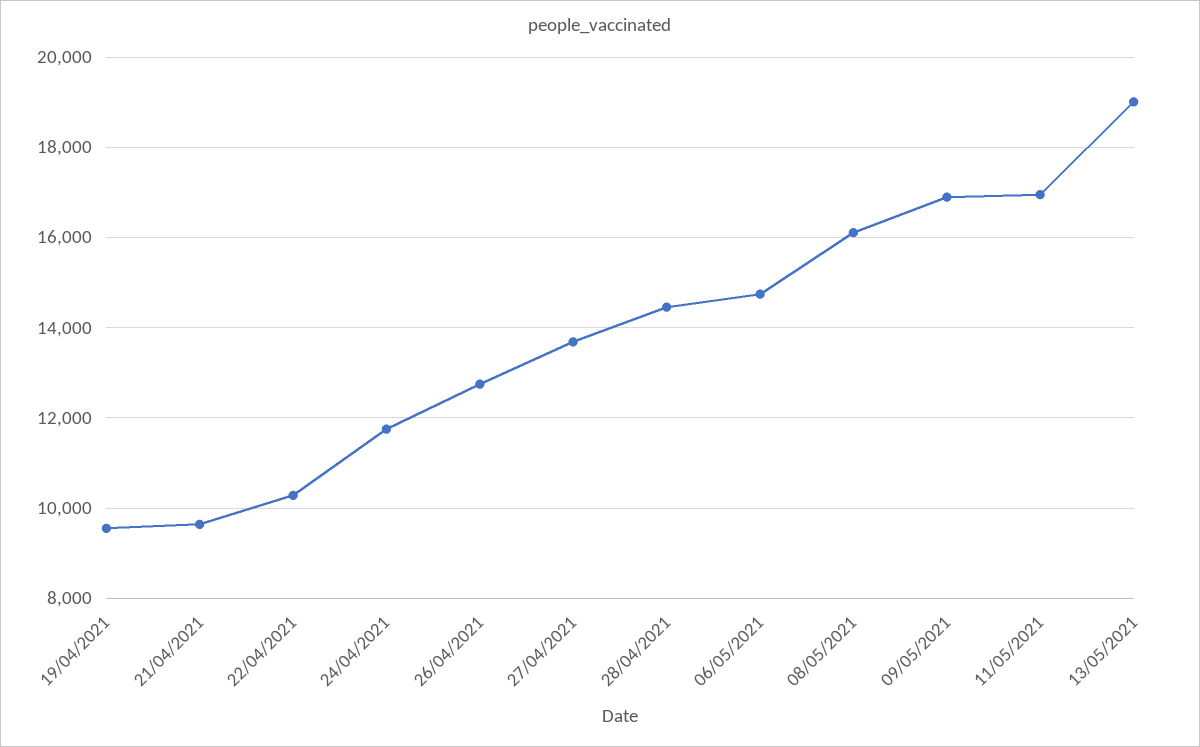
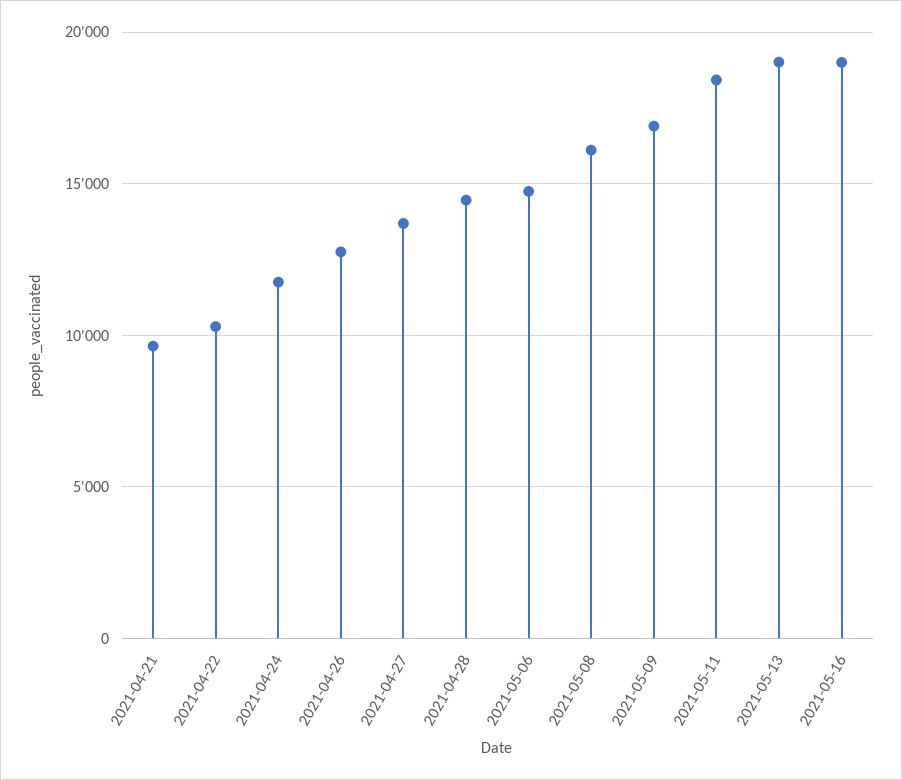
19/04/2021: 9600 -> none
11/05/2021: 17000 -> 18500
2021-05-16: none -> 19000

